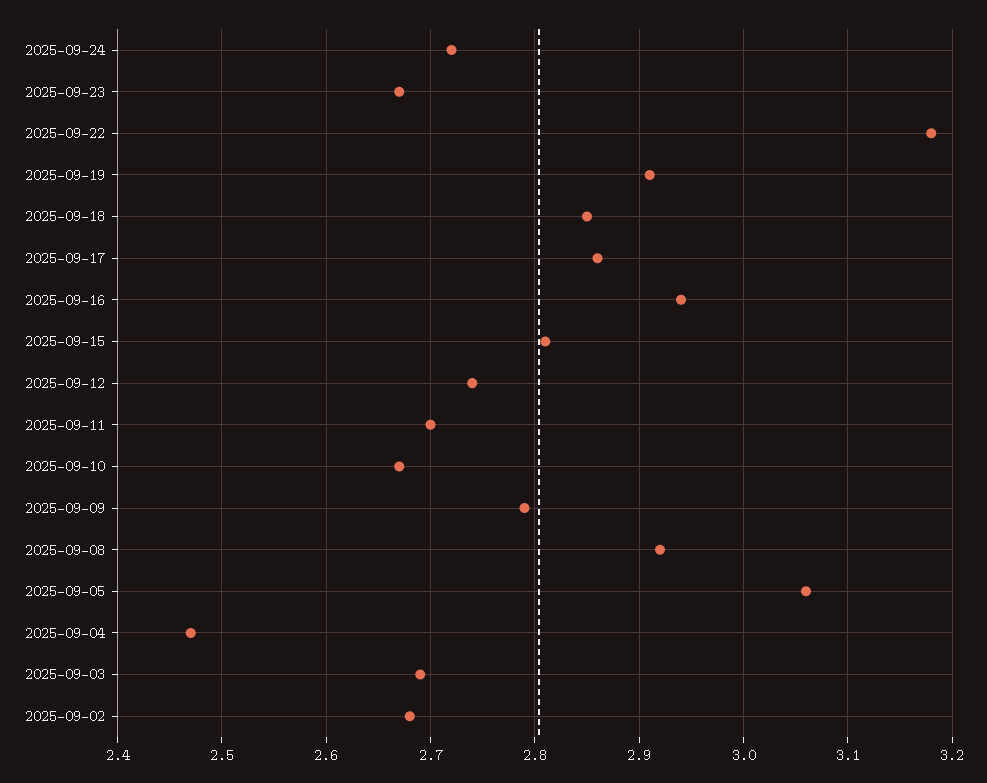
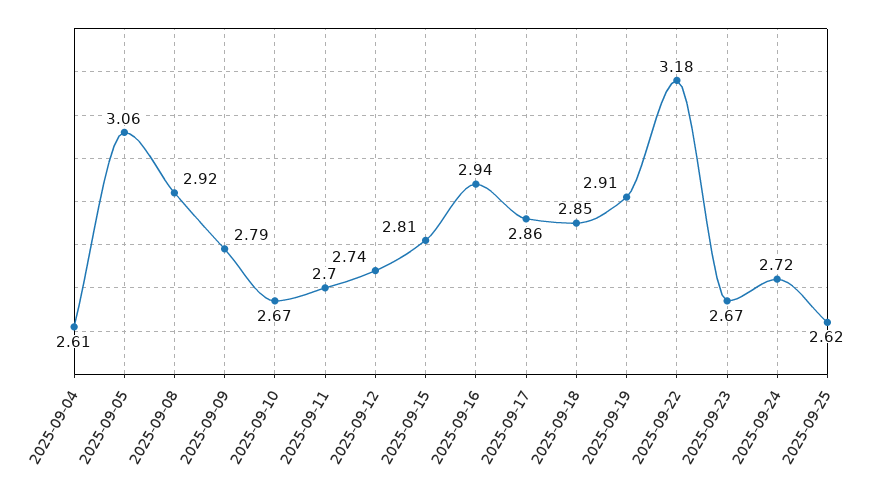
2025-09-04: 2.47 -> 2.61
2025-09-03: 2.69 -> none
2025-09-02: 2.68 -> none
2025-09-25: none -> 2.62

